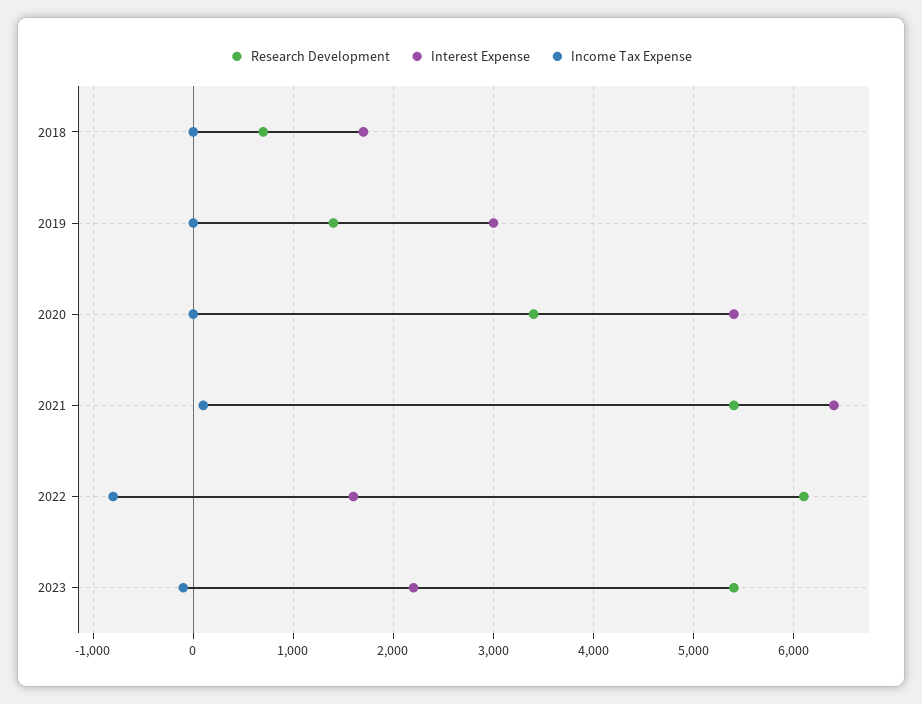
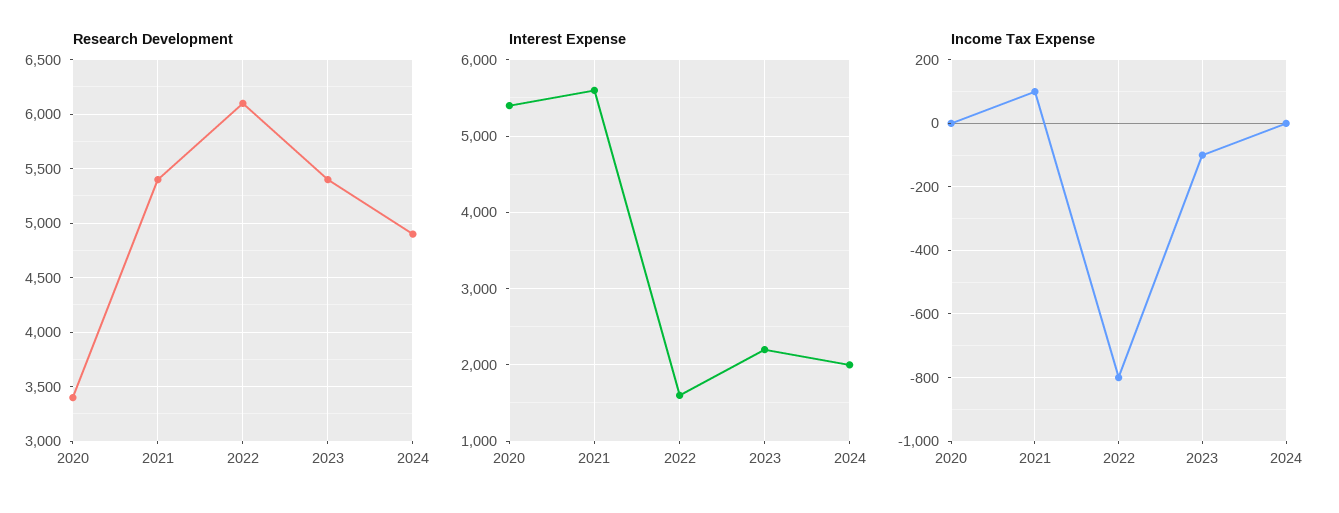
Research Development, 2018: 700 -> none
Interest Expense, 2018: 1700 -> none
Income Tax Expense, 2018: 0 -> none
Research Development, 2019: 1400 -> none
Interest Expense, 2019: 3000 -> none
Income Tax Expense, 2019: 0 -> none
Interest Expense, 2021: 6400 -> 5600
Research Development, 2024: none -> 4900
Interest Expense, 2024: none -> 2000
Income Tax Expense, 2024: none -> 0

